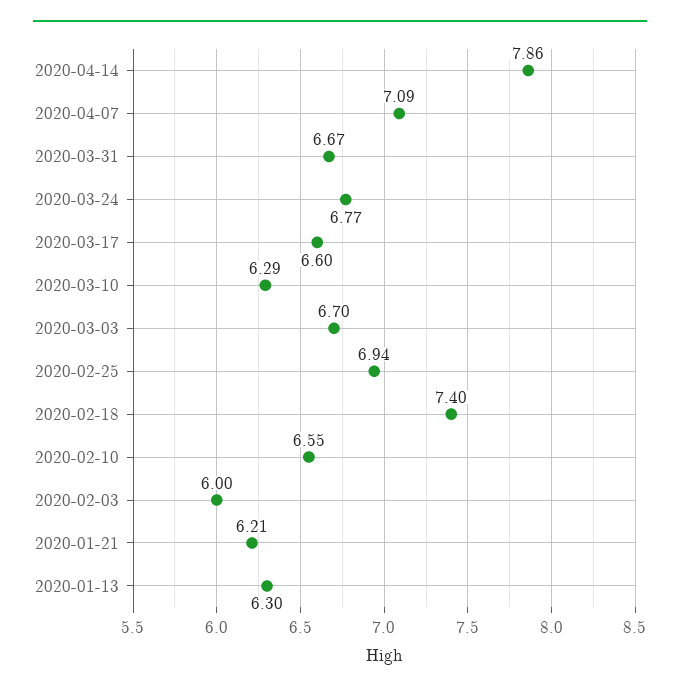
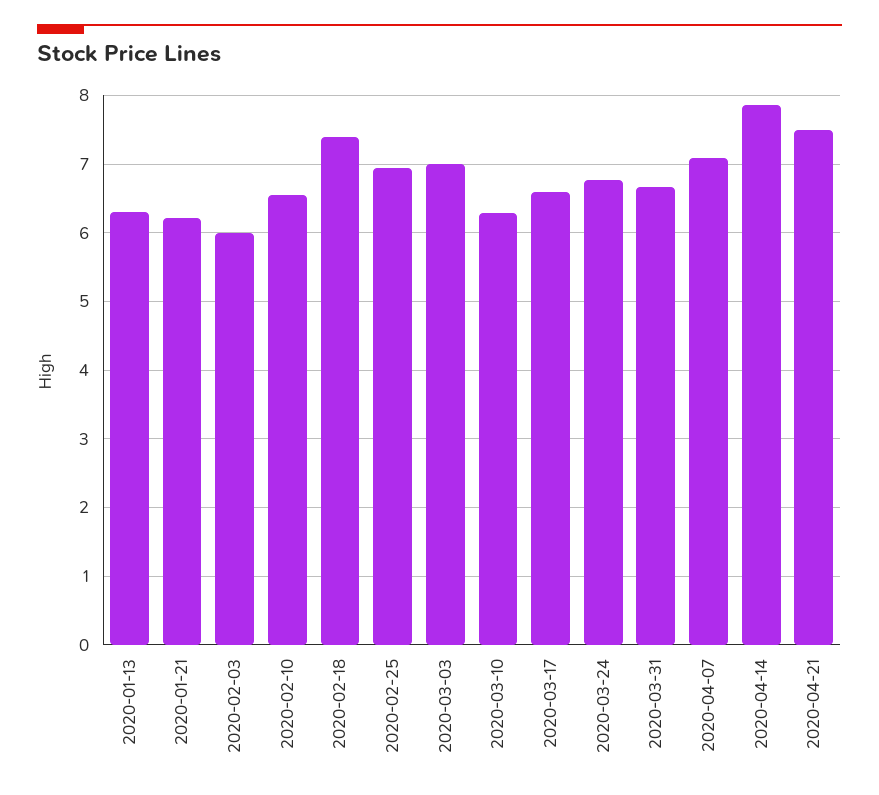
2020-03-03: 6.7 -> 7
2020-04-21: none -> 7.5

